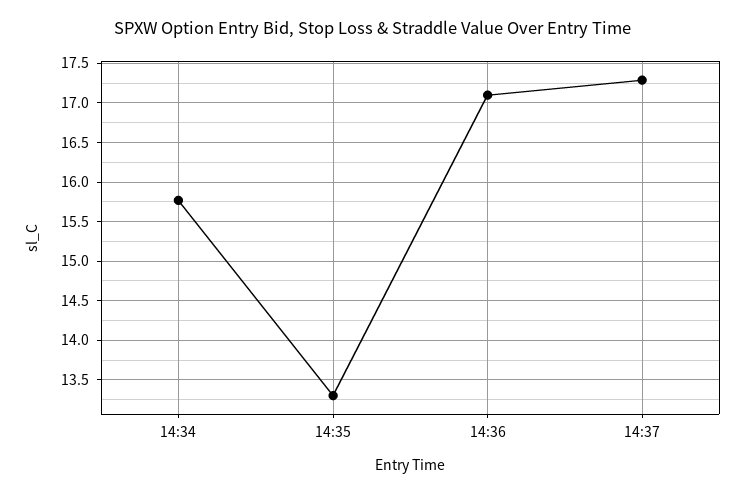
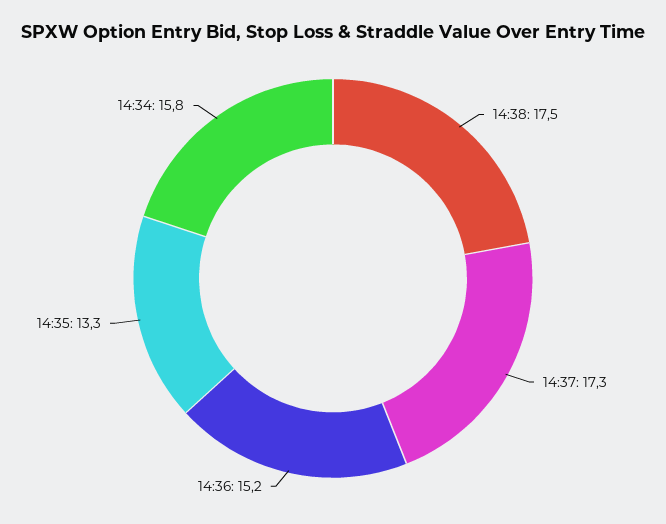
14:36: 17.1 -> 15.2
14:38: none -> 17.5

